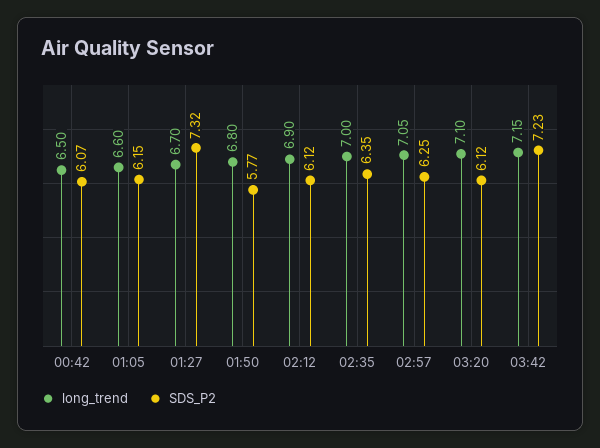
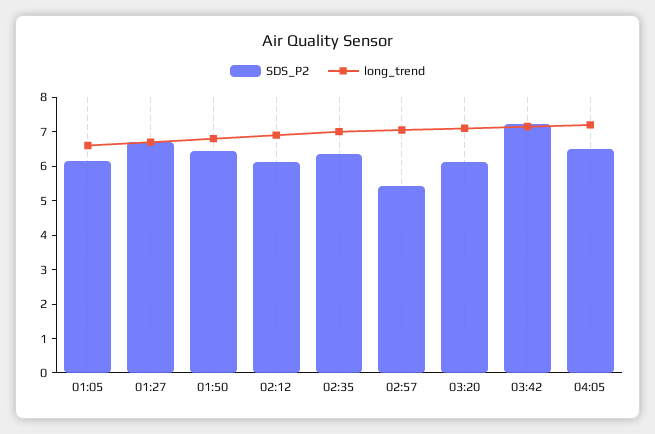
long_trend, 00:42: 6.5 -> none
SDS_P2, 00:42: 6.07 -> none
SDS_P2, 01:27: 7.32 -> 6.75
SDS_P2, 01:50: 5.77 -> 6.5
SDS_P2, 02:57: 6.25 -> 5.5
SDS_P2, 04:05: none -> 6.5
long_trend, 04:05: none -> 7.25

